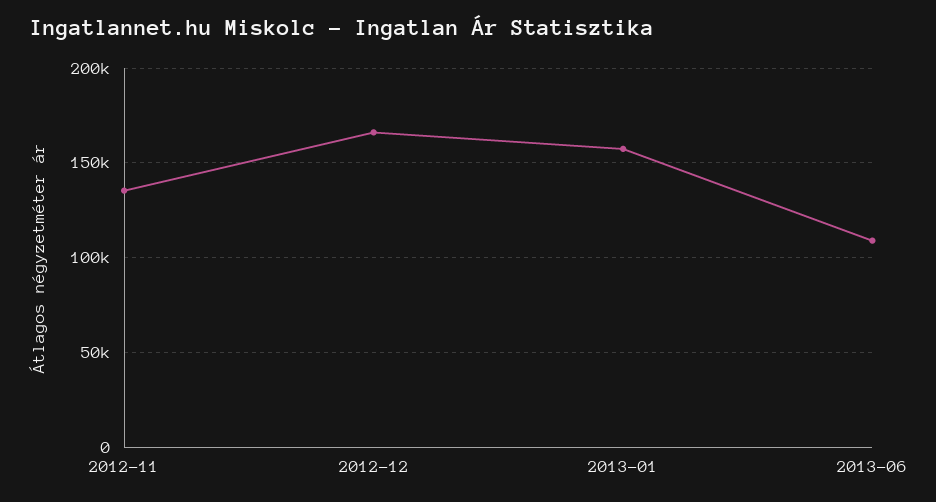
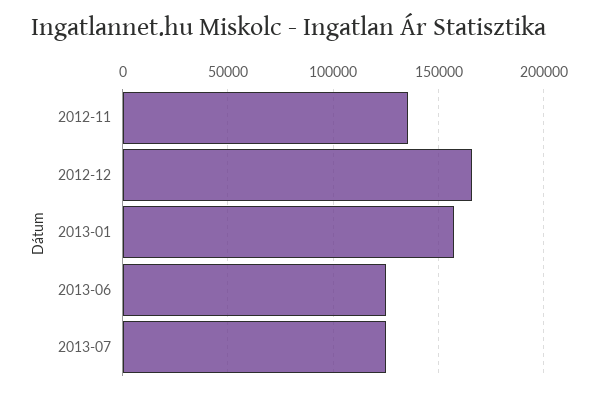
2013-06: 110000 -> 125000
2013-07: none -> 125000

